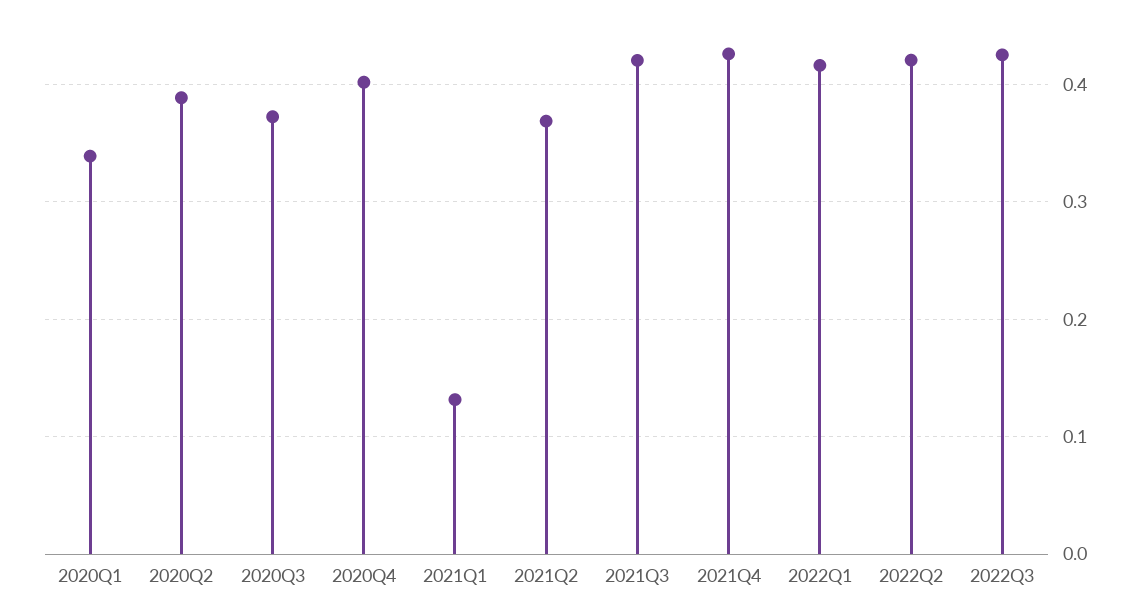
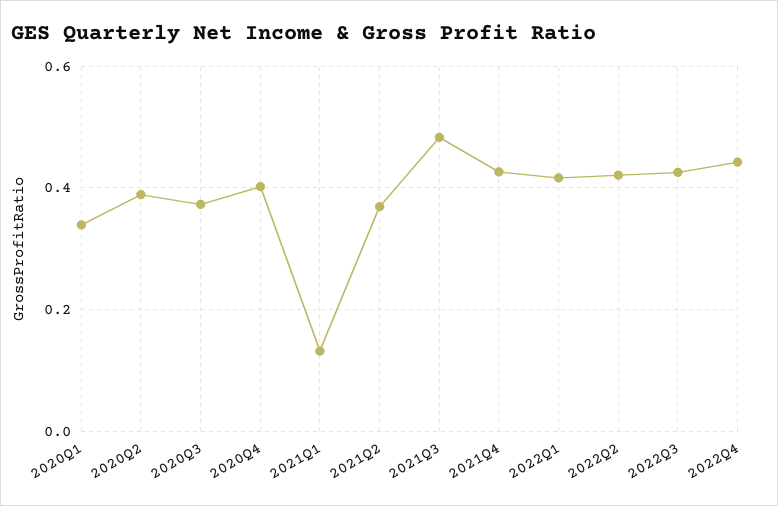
2021Q3: 0.42 -> 0.48
2022Q4: none -> 0.44

